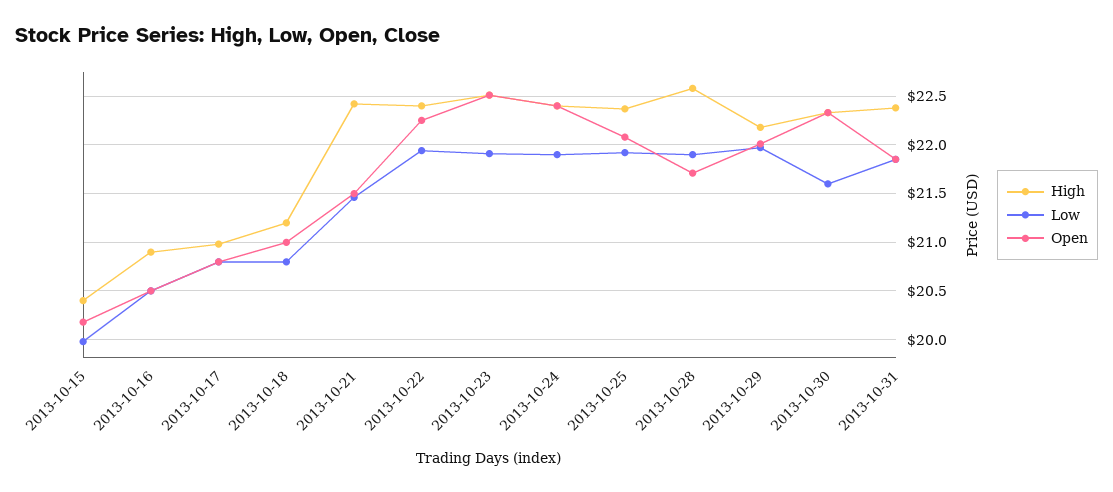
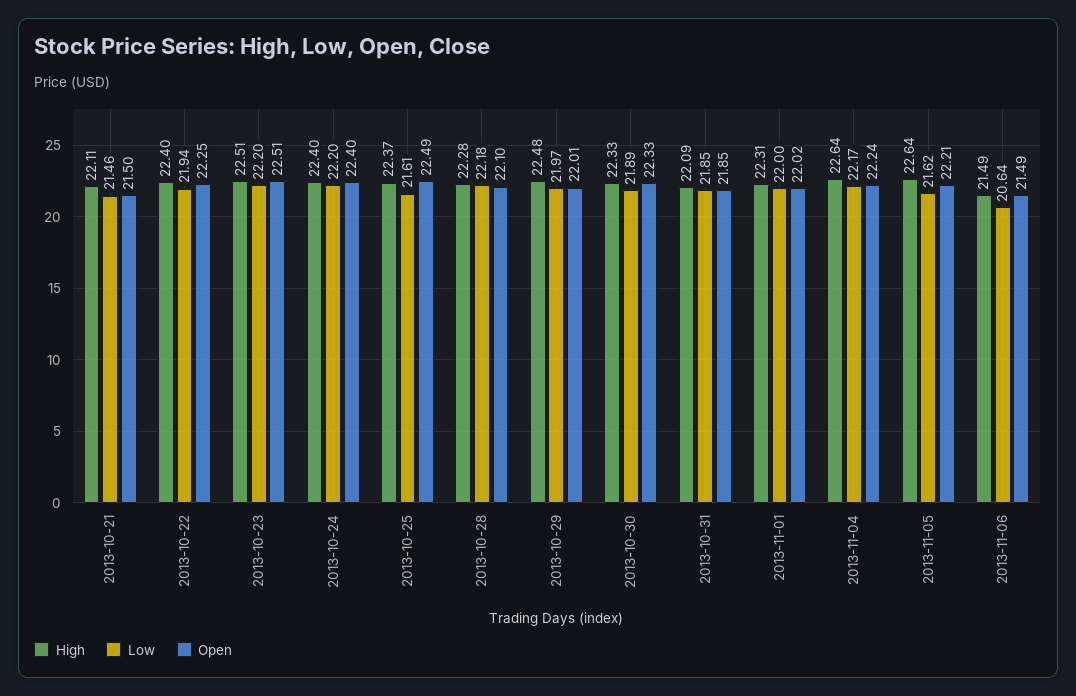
High, 2013-10-15: 20.4 -> none
Low, 2013-10-15: 20 -> none
Open, 2013-10-15: 20.2 -> none
High, 2013-10-16: 20.9 -> none
Low, 2013-10-16: 20.5 -> none
Open, 2013-10-16: 20.5 -> none
High, 2013-10-17: 21 -> none
Low, 2013-10-17: 20.8 -> none
Open, 2013-10-17: 20.8 -> none
High, 2013-10-18: 21.2 -> none
Low, 2013-10-18: 20.8 -> none
Open, 2013-10-18: 21 -> none
High, 2013-10-21: 22.4 -> 22.11
Low, 2013-10-23: 21.9 -> 22.2
Low, 2013-10-24: 21.9 -> 22.2
Low, 2013-10-25: 21.9 -> 21.61
Open, 2013-10-25: 22.1 -> 22.49
High, 2013-10-28: 22.6 -> 22.28
Low, 2013-10-28: 21.9 -> 22.18
Open, 2013-10-28: 21.7 -> 22.1
High, 2013-10-29: 22.2 -> 22.48
Low, 2013-10-30: 21.6 -> 21.89
High, 2013-10-31: 22.4 -> 22.09
High, 2013-11-01: none -> 22.31
Low, 2013-11-01: none -> 22
Open, 2013-11-01: none -> 22.02
High, 2013-11-04: none -> 22.64
Low, 2013-11-04: none -> 22.17
Open, 2013-11-04: none -> 22.24
High, 2013-11-05: none -> 22.64
Low, 2013-11-05: none -> 21.62
Open, 2013-11-05: none -> 22.21
High, 2013-11-06: none -> 21.49
Low, 2013-11-06: none -> 20.64
Open, 2013-11-06: none -> 21.49

